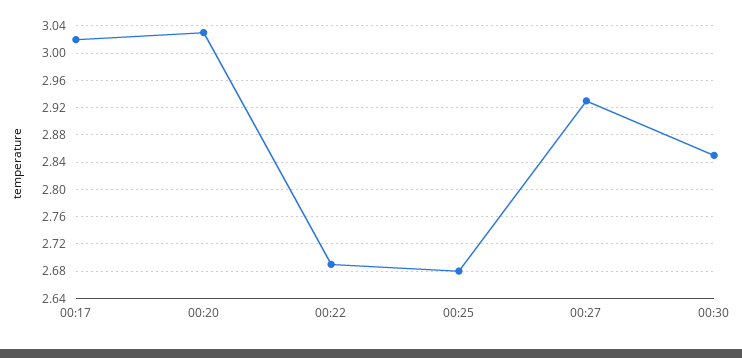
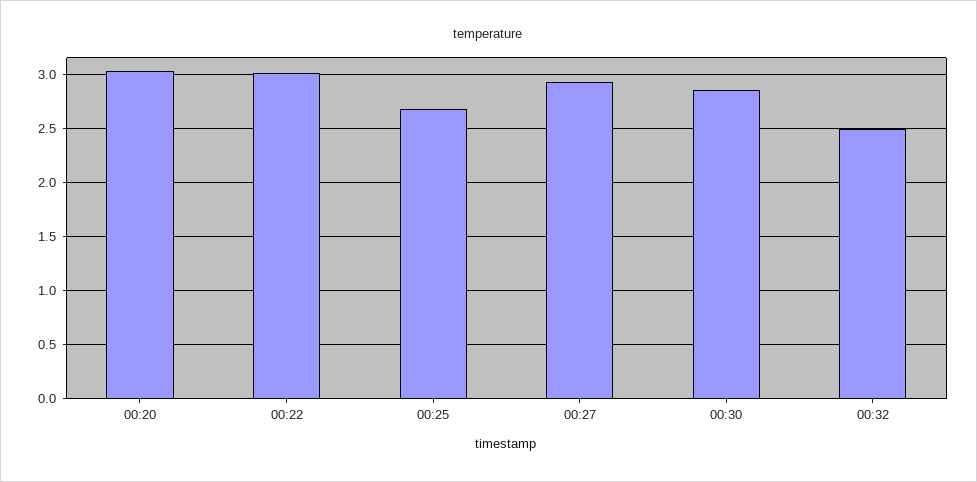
00:17: 3.02 -> none
00:22: 2.69 -> 3
00:32: none -> 2.5

